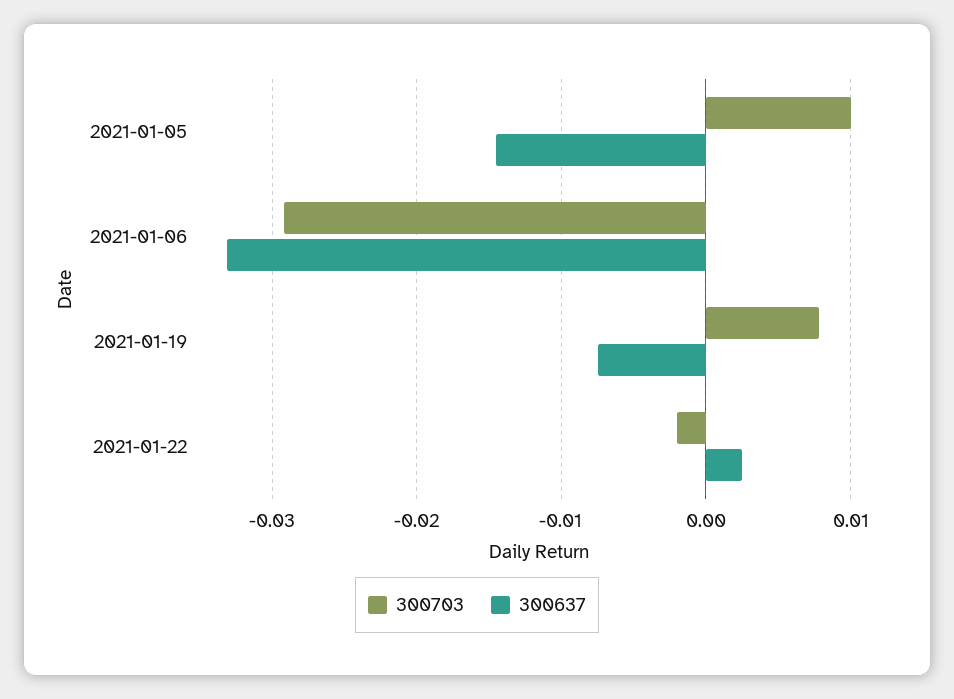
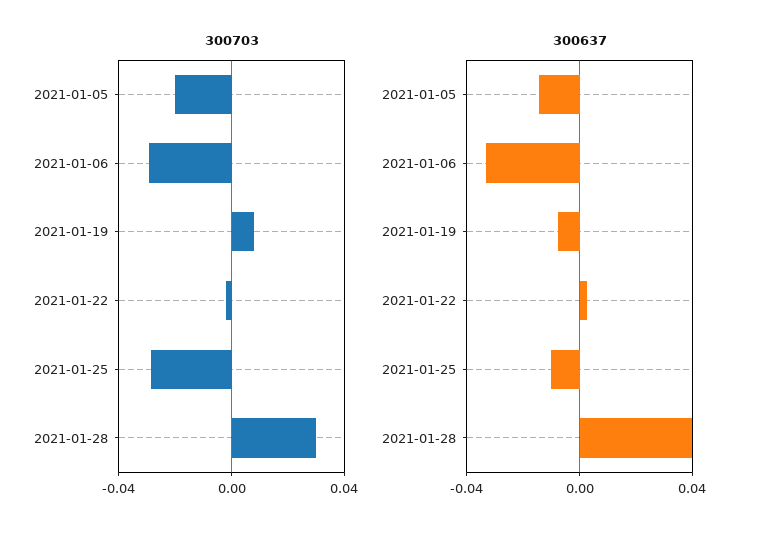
300703, 2021-01-05: 0.01 -> -0.02
300703, 2021-01-25: none -> -0.03
300703, 2021-01-28: none -> 0.03
300637, 2021-01-25: none -> -0.01
300637, 2021-01-28: none -> 0.04

